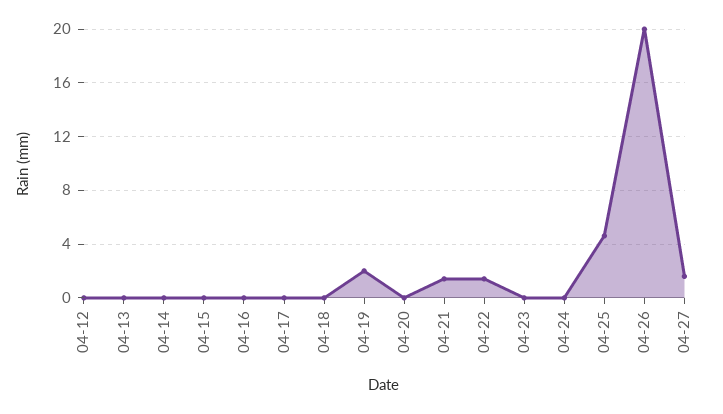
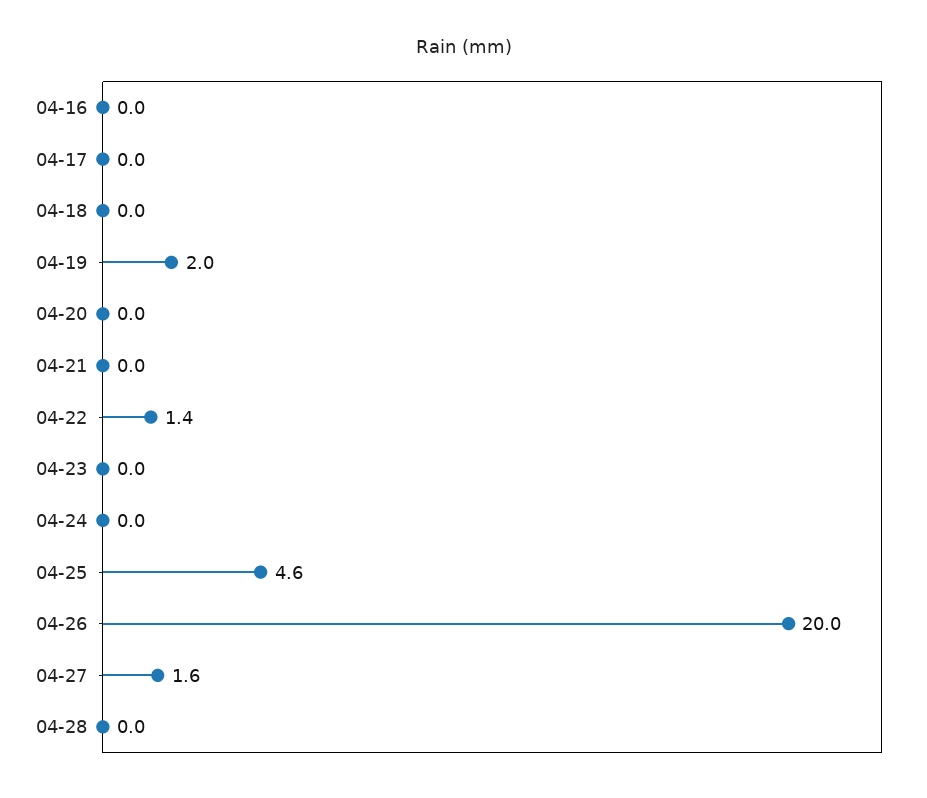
04-12: 0 -> none
04-13: 0 -> none
04-14: 0 -> none
04-15: 0 -> none
04-21: 1.5 -> 0
04-28: none -> 0

